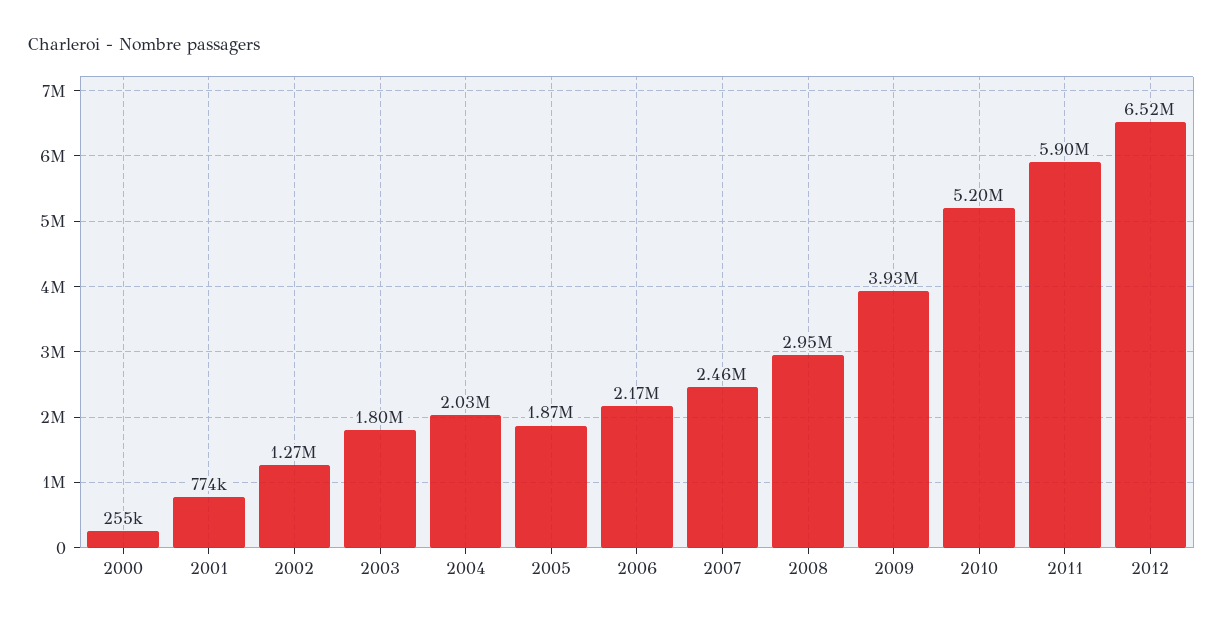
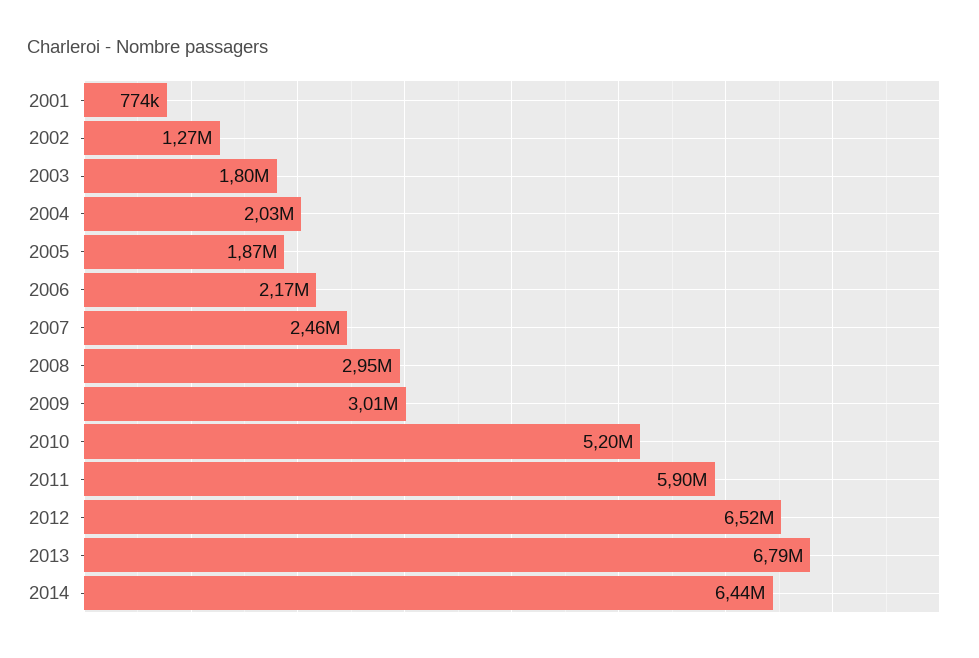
2000: 255000 -> none
2009: 3930000 -> 3010000
2013: none -> 6790000
2014: none -> 6440000

